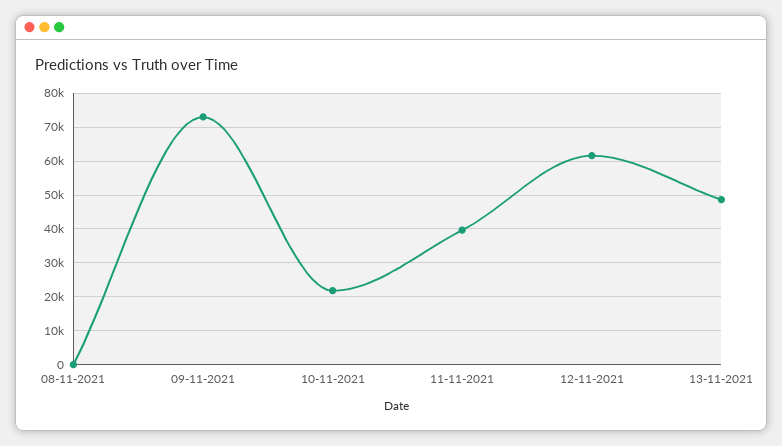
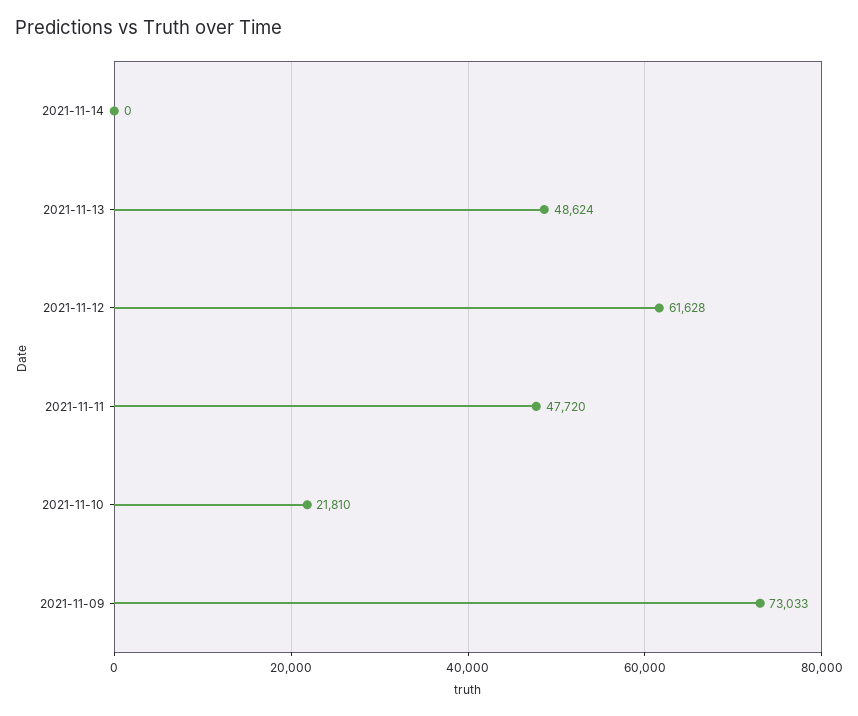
08-11-2021: 0 -> none
11-11-2021: 40000 -> 47720
2021-11-14: none -> 0

